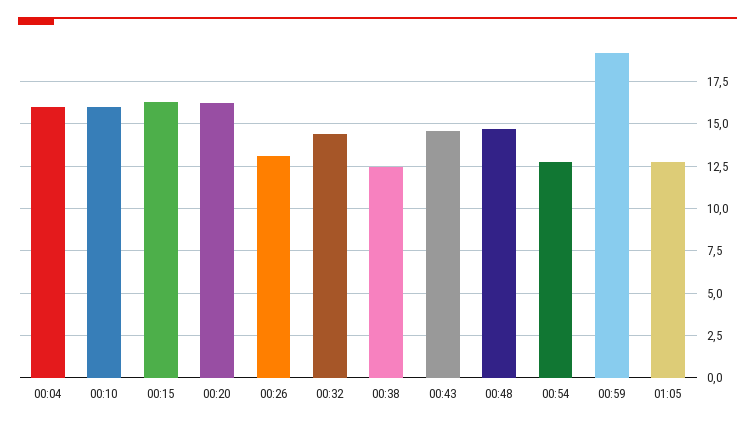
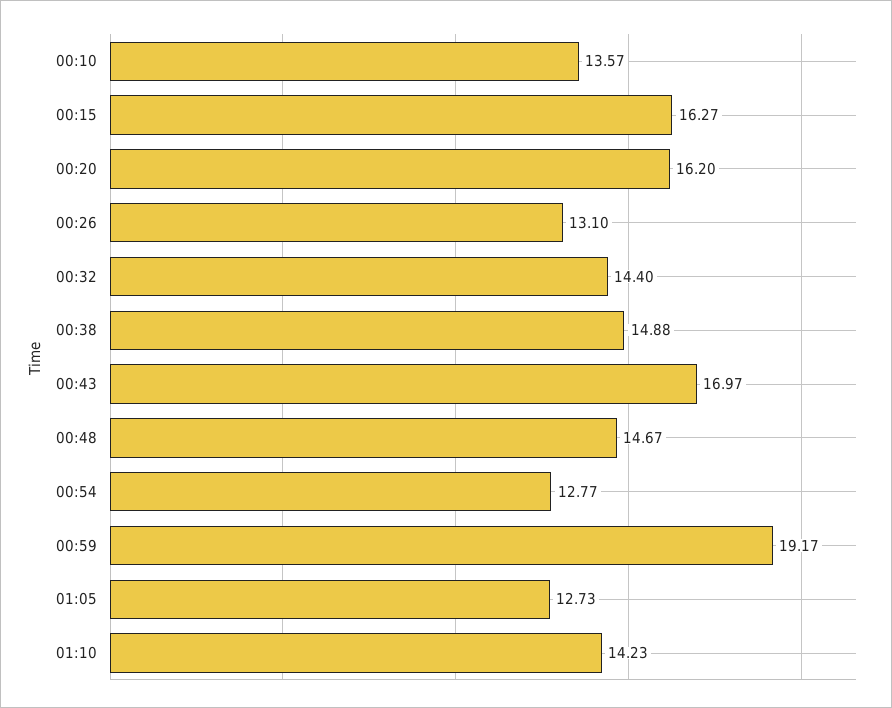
00:04: 16 -> none
00:10: 16 -> 13.57
00:38: 12.5 -> 14.88
00:43: 14.5 -> 16.97
01:10: none -> 14.23

